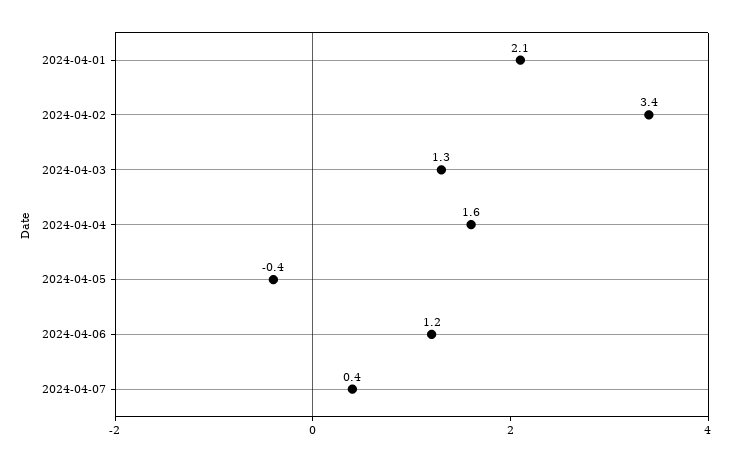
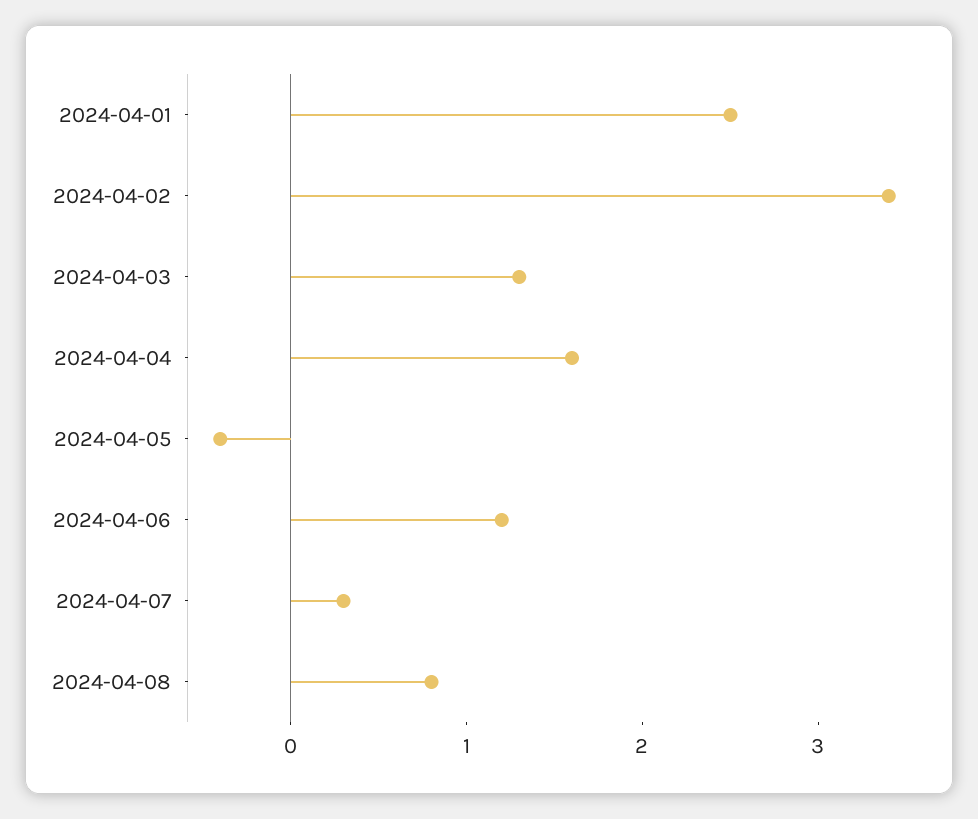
2024-04-01: 2.1 -> 2.5
2024-04-07: 0.4 -> 0.3
2024-04-08: none -> 0.8

